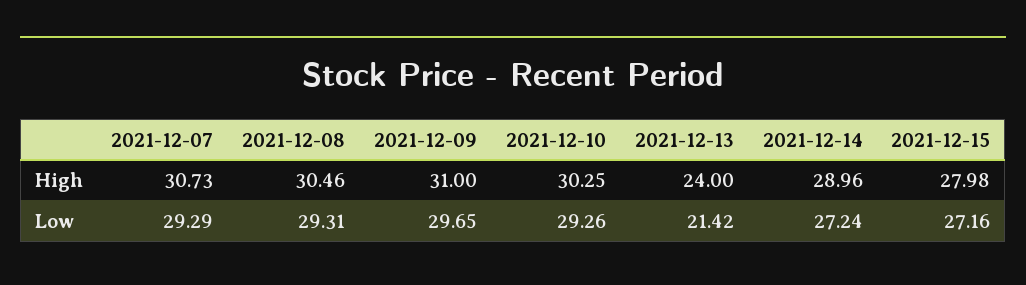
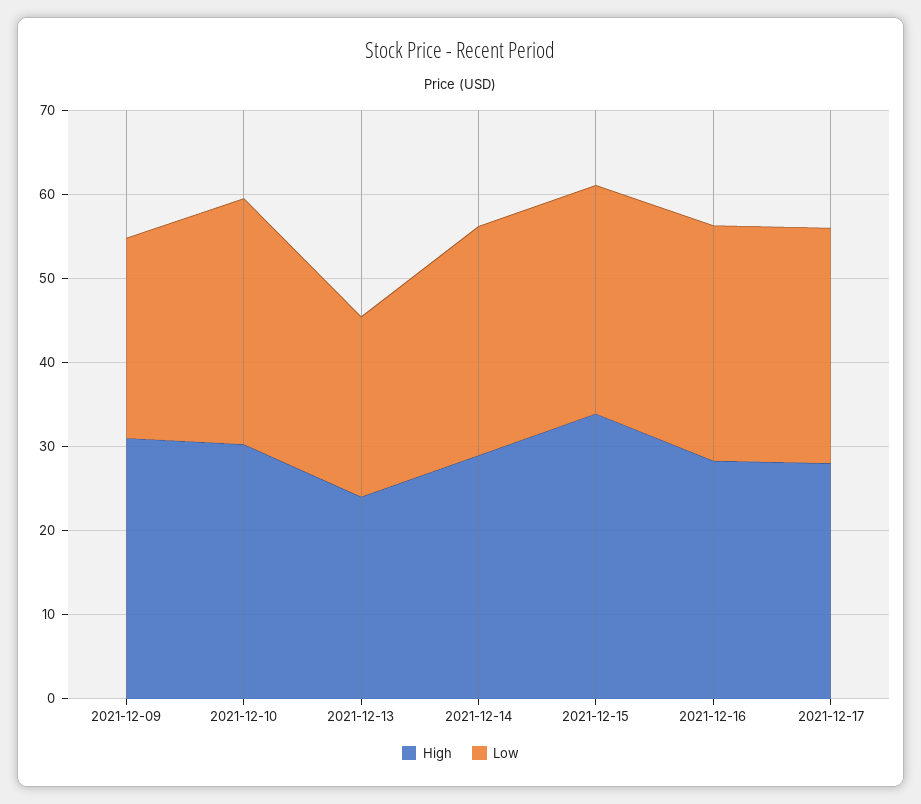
High, 2021-12-07: 30.73 -> none
High, 2021-12-08: 30.46 -> none
High, 2021-12-15: 27.98 -> 34
Low, 2021-12-07: 29.29 -> none
Low, 2021-12-08: 29.31 -> none
Low, 2021-12-09: 29.65 -> 24
High, 2021-12-16: none -> 28
Low, 2021-12-16: none -> 28
High, 2021-12-17: none -> 28
Low, 2021-12-17: none -> 28

